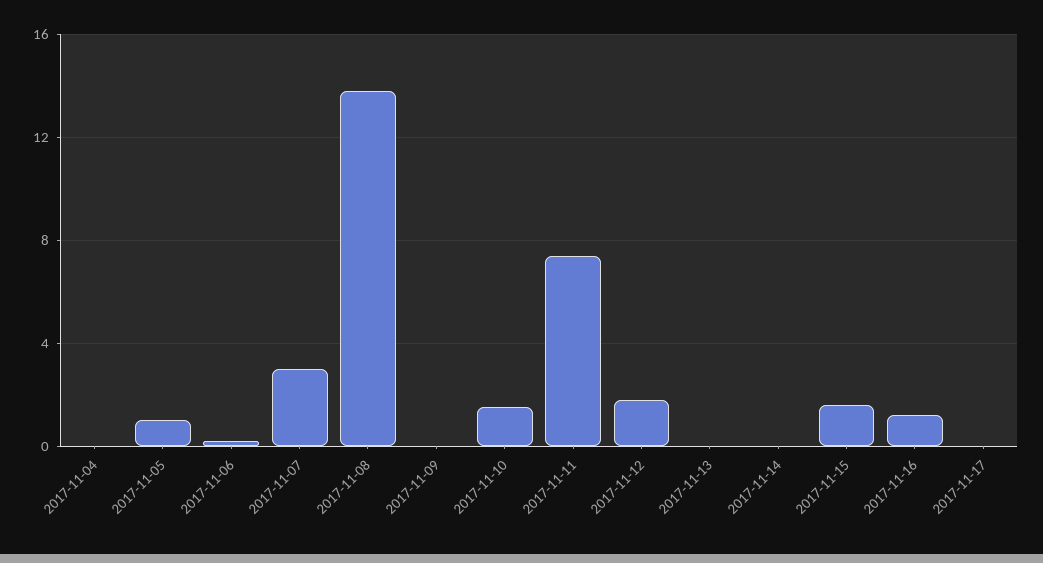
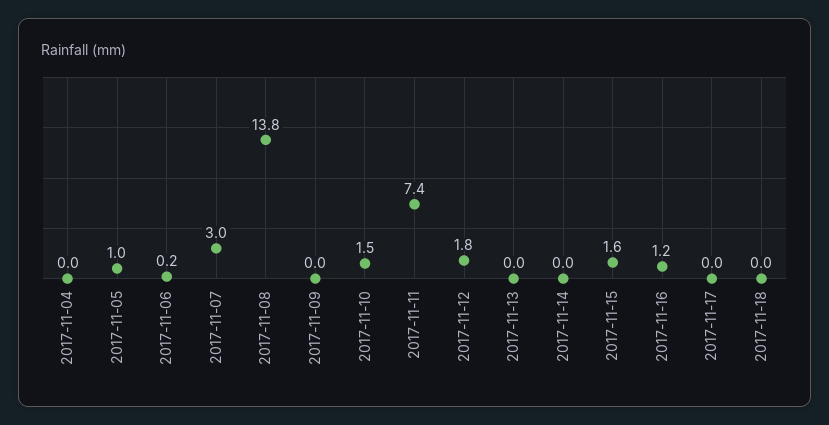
2017-11-18: none -> 0

